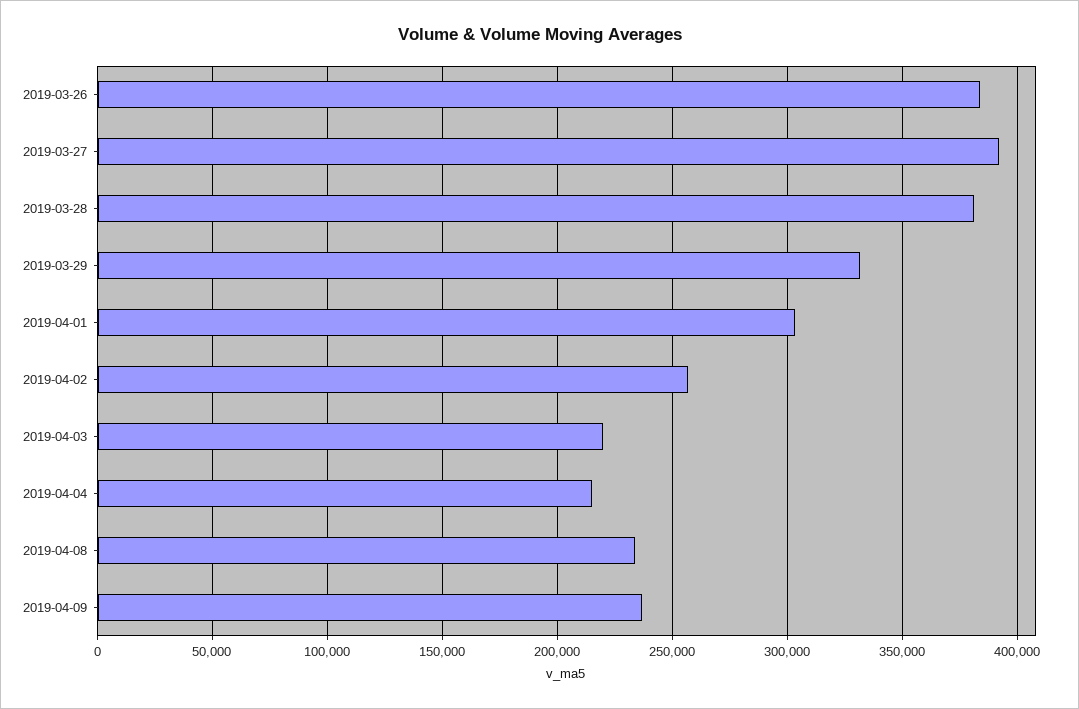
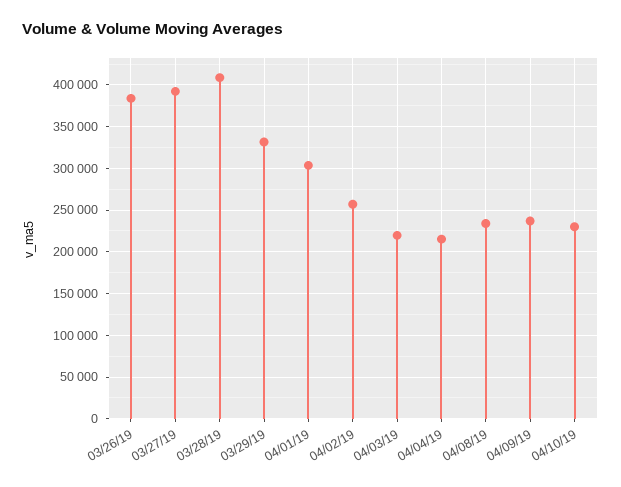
2019-03-28: 380000 -> 410000
04/10/19: none -> 230000

